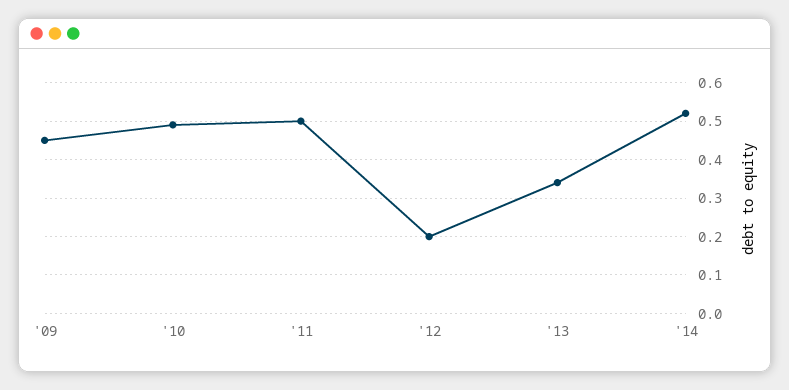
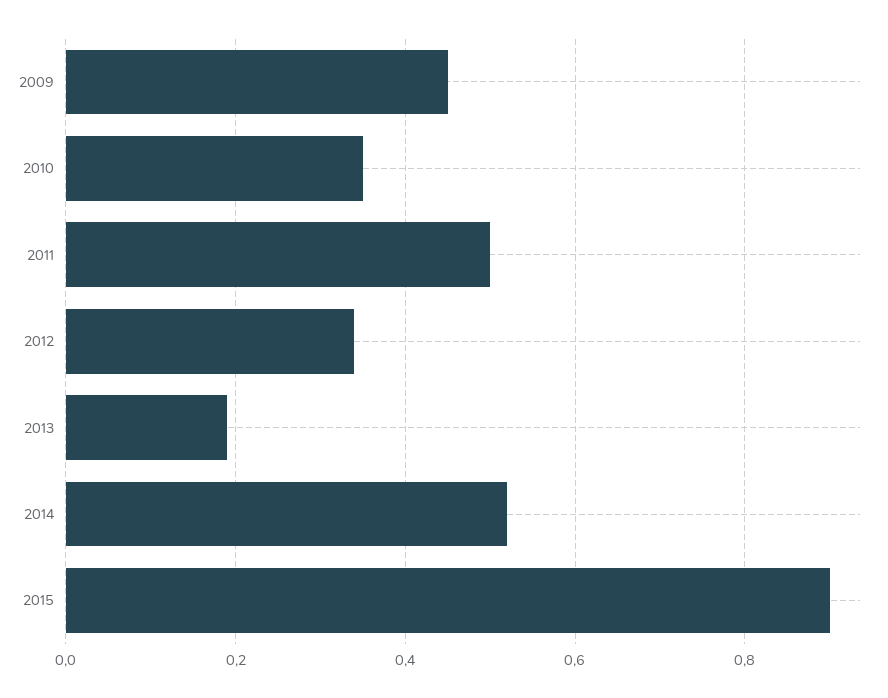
'10: 0.5 -> 0.35
'12: 0.2 -> 0.35
'13: 0.35 -> 0.2
2015: none -> 0.9

